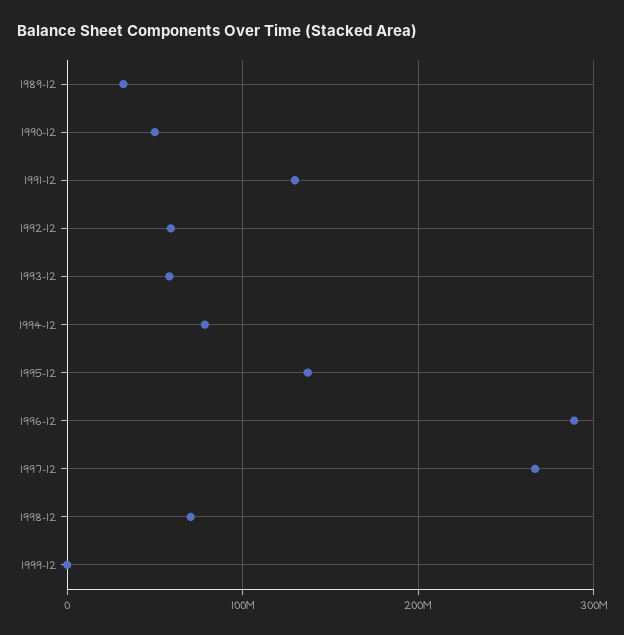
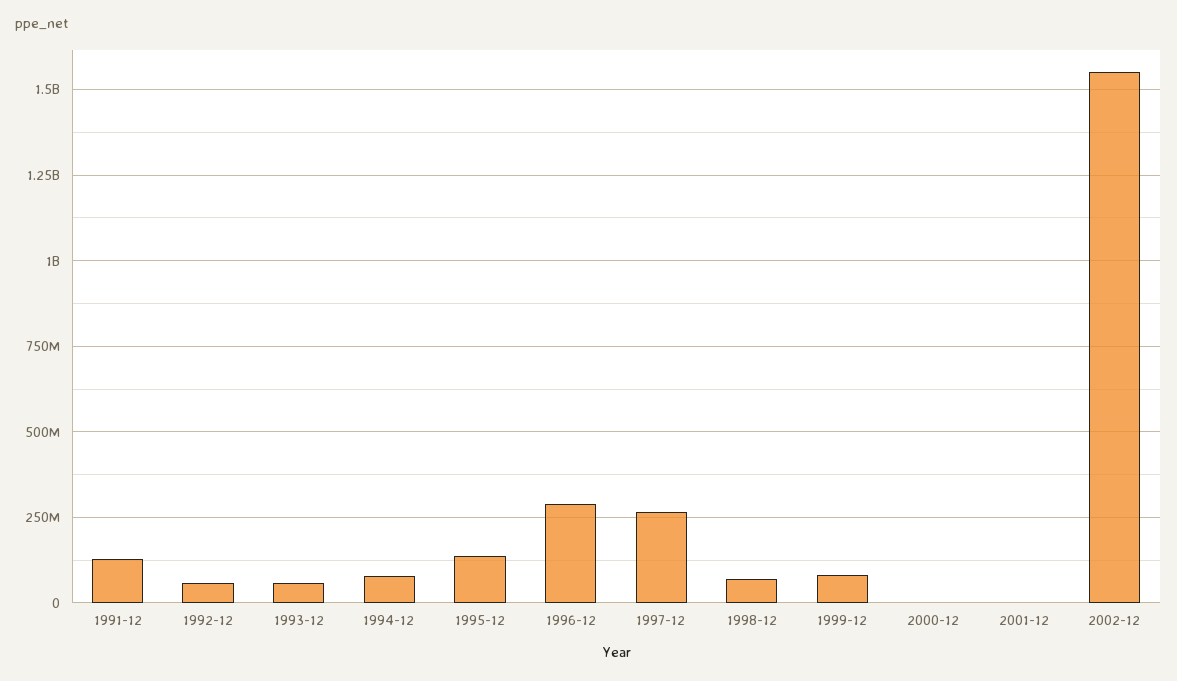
1989-12: 30000000 -> none
1990-12: 50000000 -> none
1999-12: 0 -> 75000000
2000-12: none -> 0
2001-12: none -> 0
2002-12: none -> 1550000000

